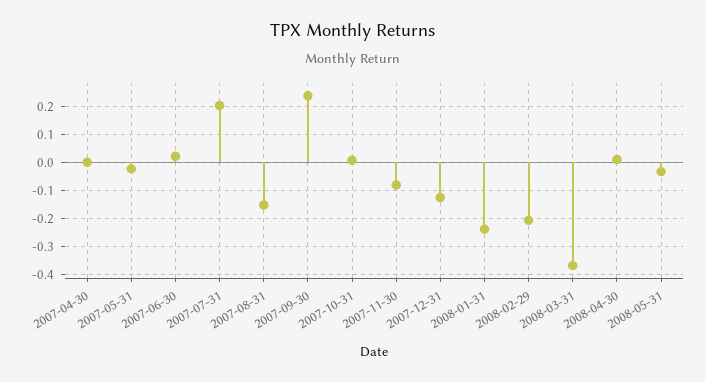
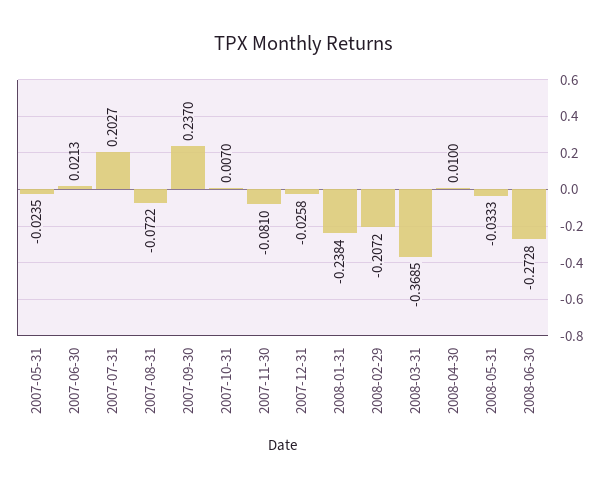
2007-04-30: 0 -> none
2007-08-31: -0.15 -> -0.0722
2007-12-31: -0.125 -> -0.0258
2008-06-30: none -> -0.2728

